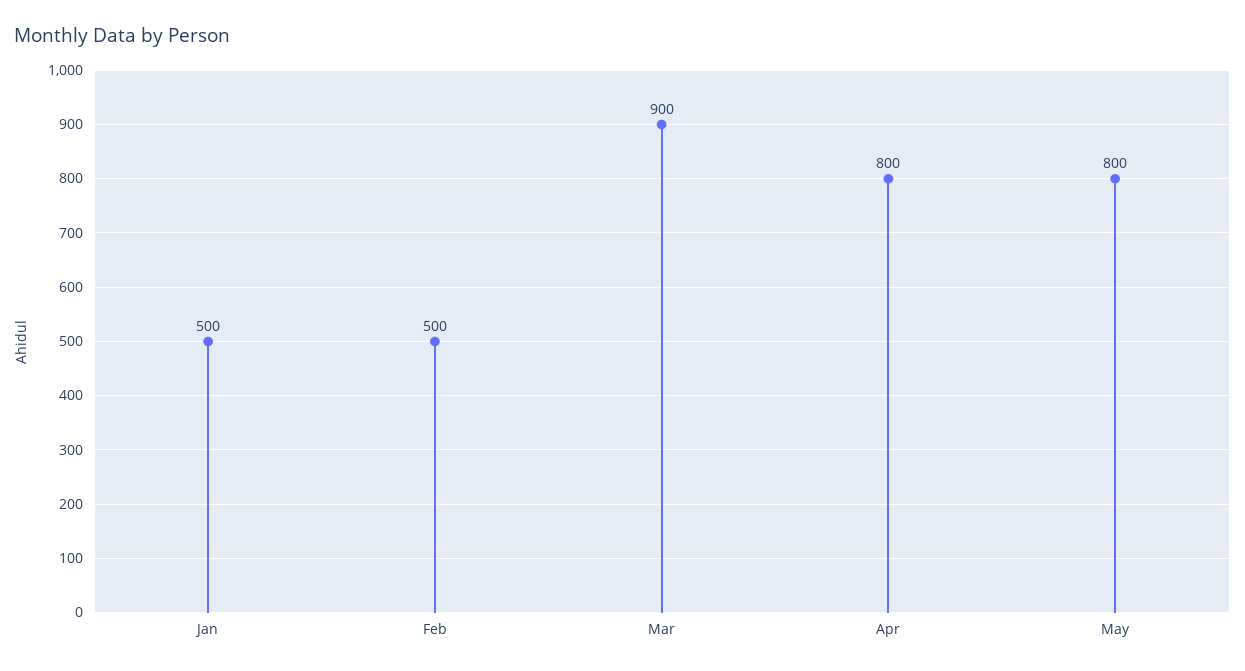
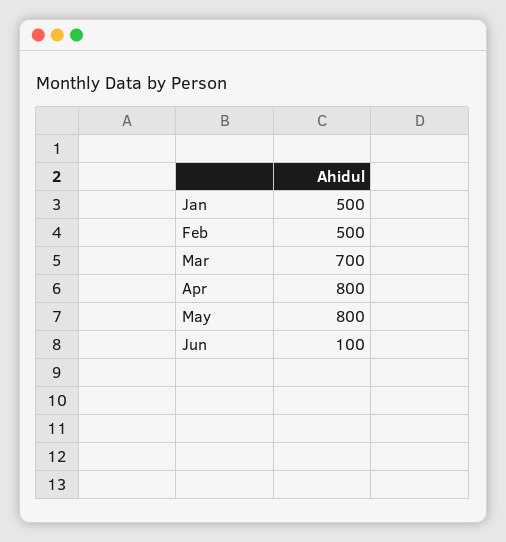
Mar: 900 -> 700
Jun: none -> 100

